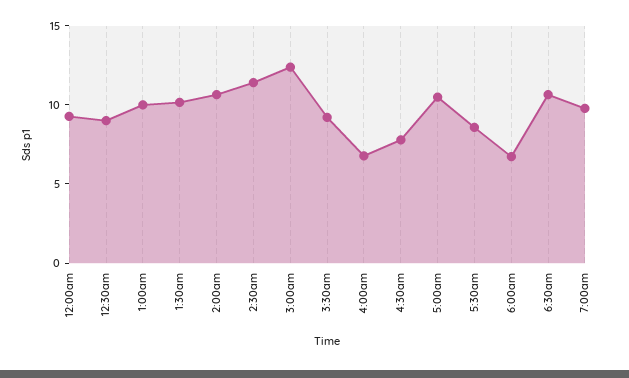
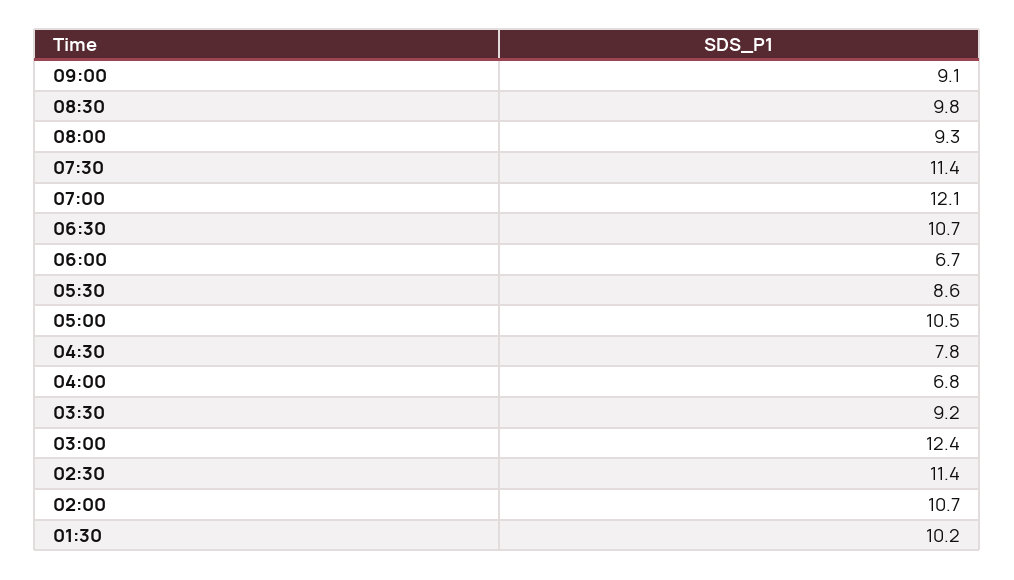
12:00am: 9 -> none
12:30am: 9 -> none
1:00am: 10 -> none
7:00am: 10 -> 12.1
09:00: none -> 9.1
08:30: none -> 9.8
08:00: none -> 9.3
07:30: none -> 11.4

